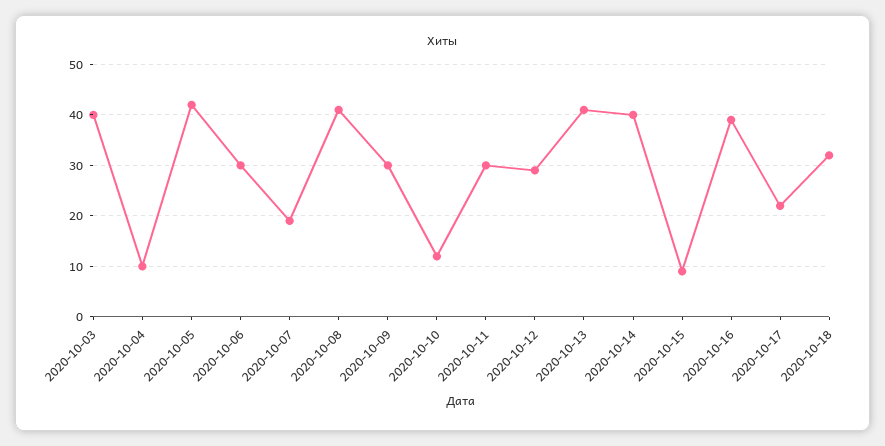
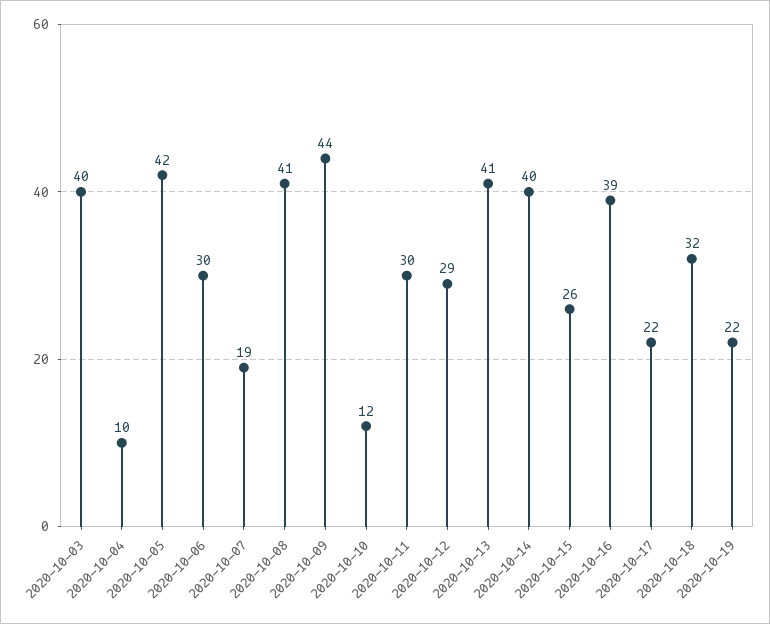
2020-10-09: 30 -> 44
2020-10-15: 10 -> 26
2020-10-19: none -> 22

